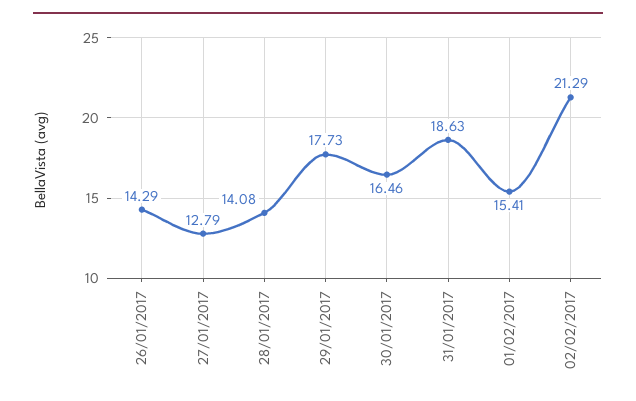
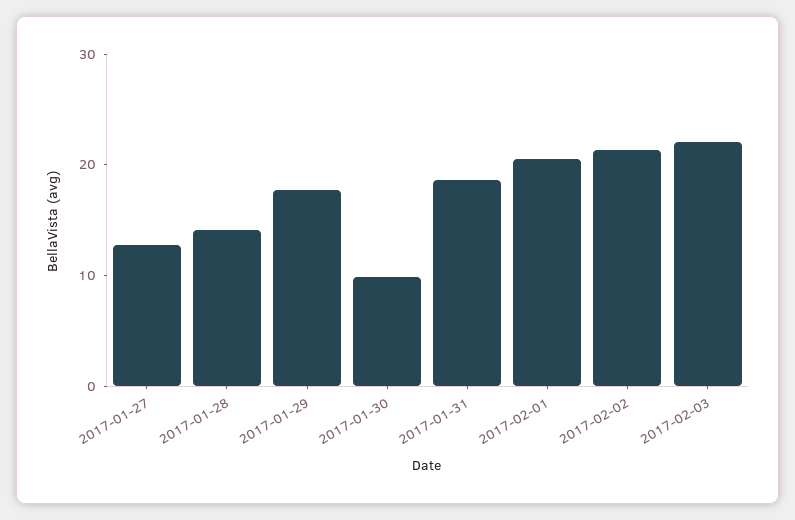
26/01/2017: 14.29 -> none
30/01/2017: 16.46 -> 10
01/02/2017: 15.41 -> 20
2017-02-03: none -> 22

